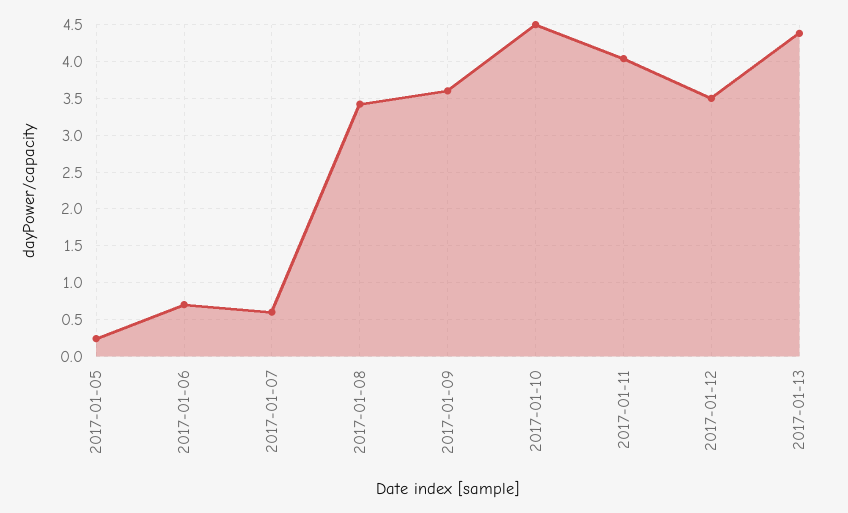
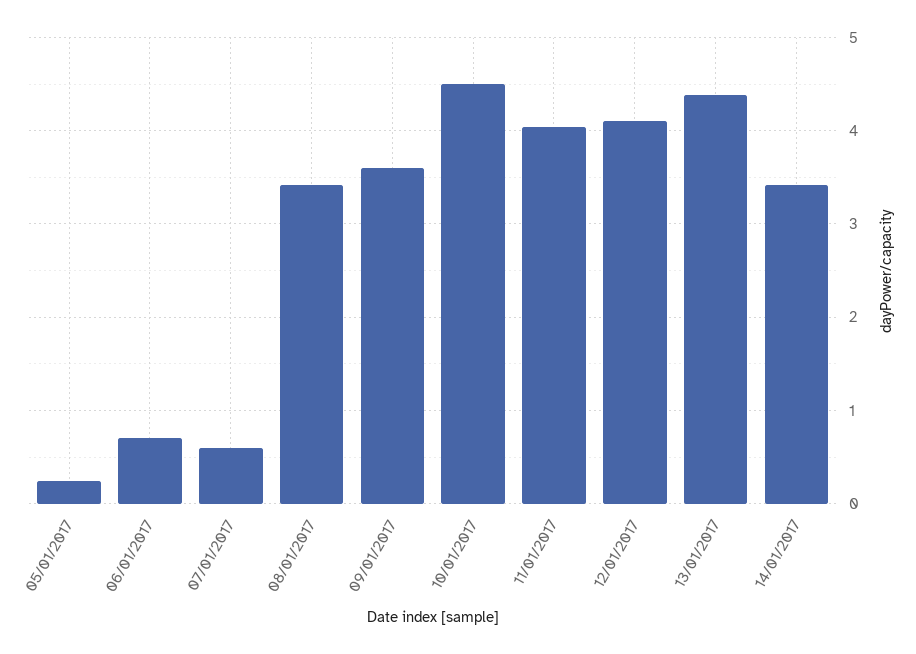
2017-01-12: 3.5 -> 4.1
14/01/2017: none -> 3.4

